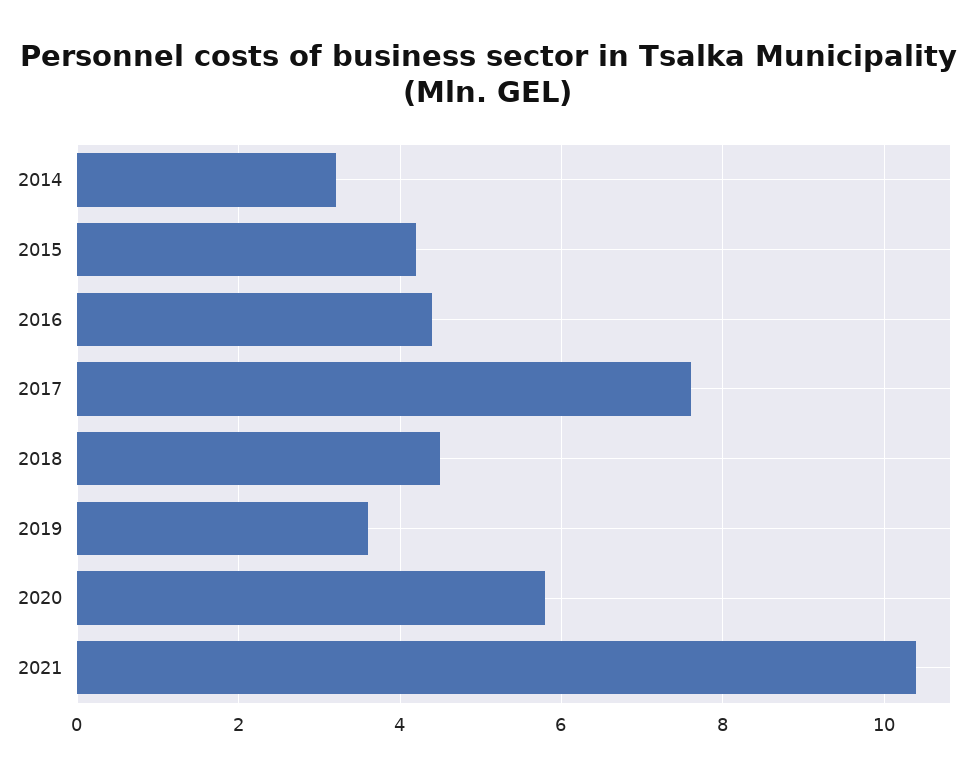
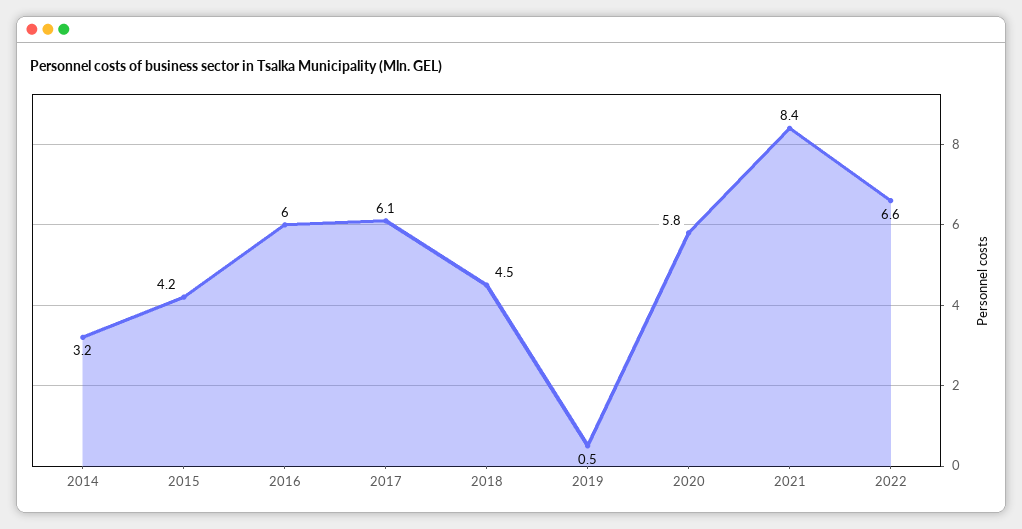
2016: 4.5 -> 6
2017: 7.5 -> 6.1
2019: 3.5 -> 0.5
2021: 10.5 -> 8.4
2022: none -> 6.6

